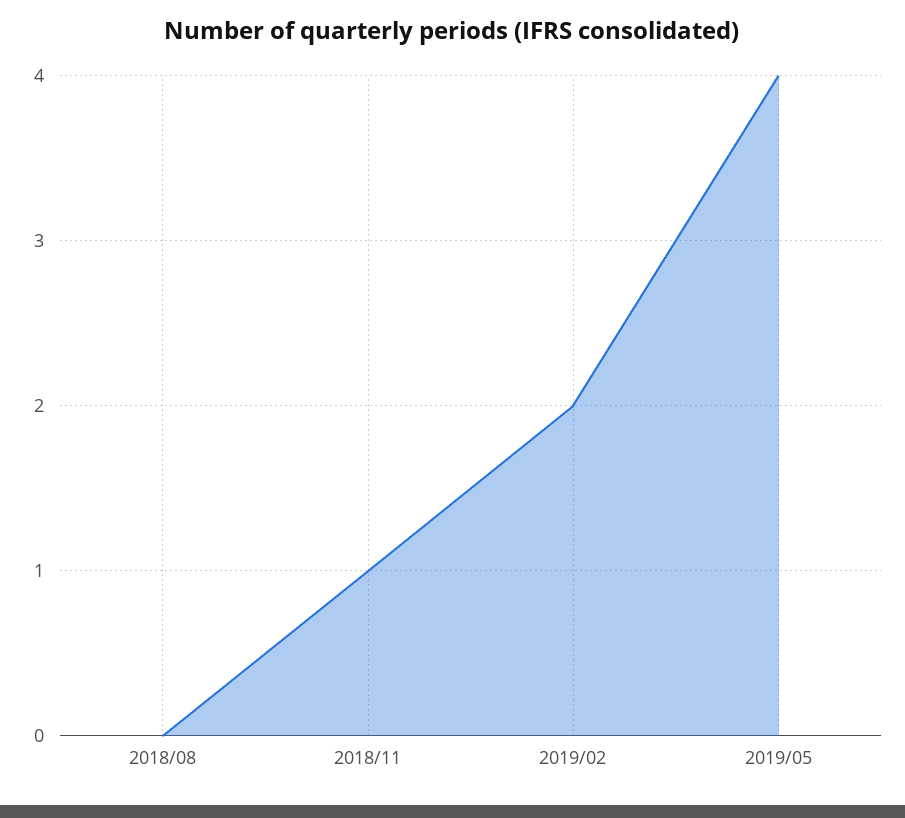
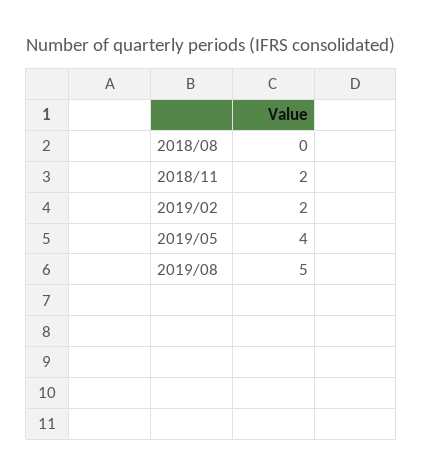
2018/11: 1 -> 2
2019/08: none -> 5

